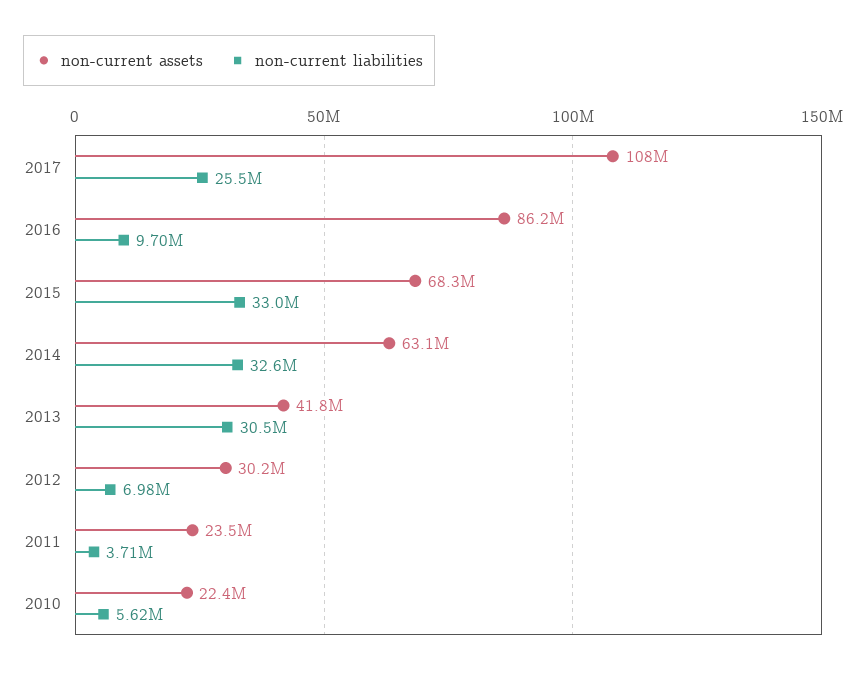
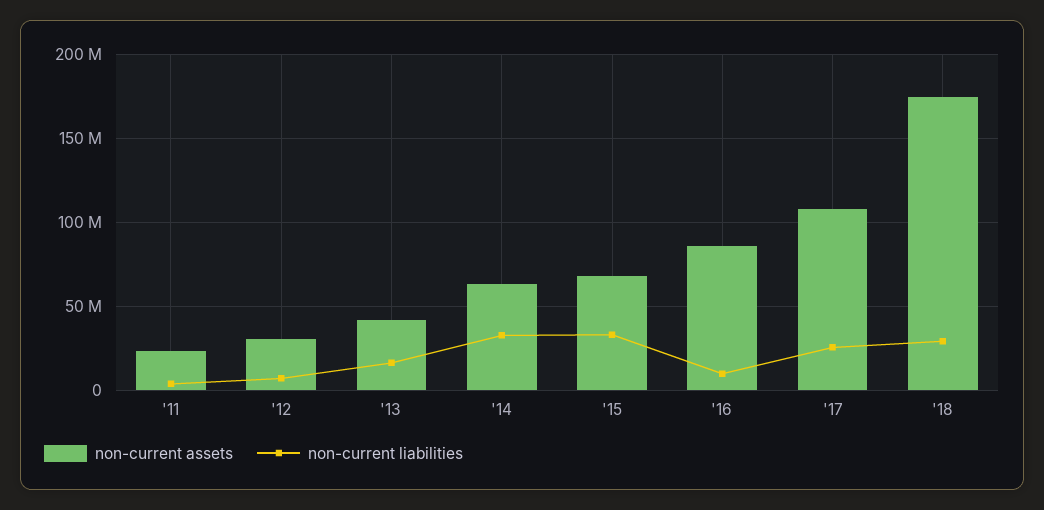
non-current liabilities, 2013: 30500000 -> 15000000
non-current assets, 2010: 22400000 -> none
non-current liabilities, 2010: 5620000 -> none
non-current assets, '18: none -> 175000000
non-current liabilities, '18: none -> 30000000

